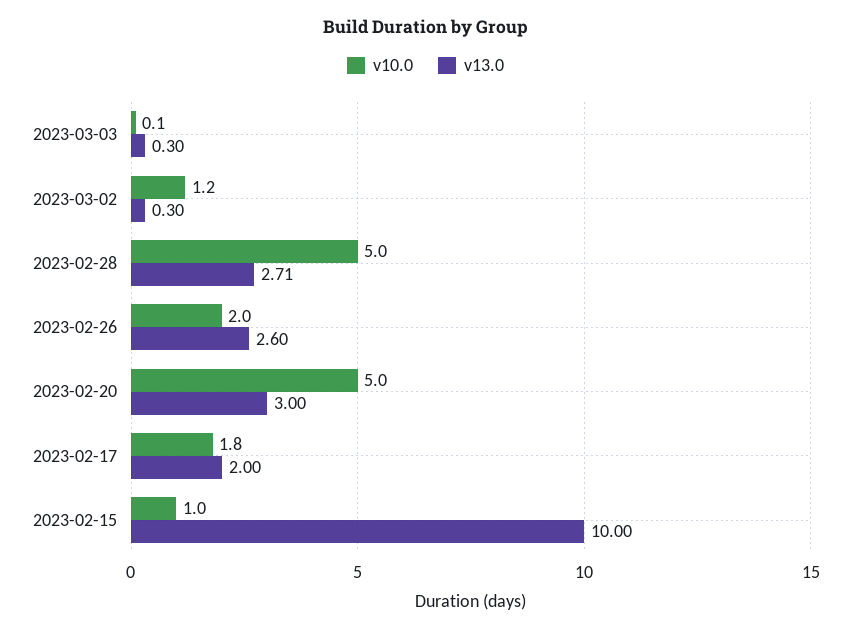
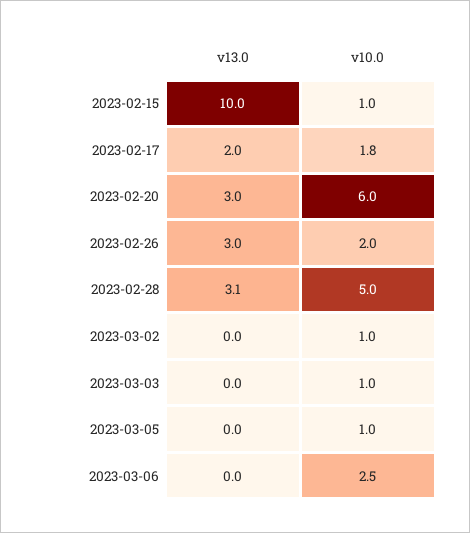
v10.0, 2023-03-03: 0.1 -> 1
v13.0, 2023-03-03: 0.3 -> 0
v10.0, 2023-03-02: 1.2 -> 1
v13.0, 2023-03-02: 0.3 -> 0
v13.0, 2023-02-28: 2.71 -> 3.1
v13.0, 2023-02-26: 2.6 -> 3
v10.0, 2023-02-20: 5 -> 6
v13.0, 2023-03-05: none -> 0
v10.0, 2023-03-05: none -> 1
v13.0, 2023-03-06: none -> 0
v10.0, 2023-03-06: none -> 2.5

